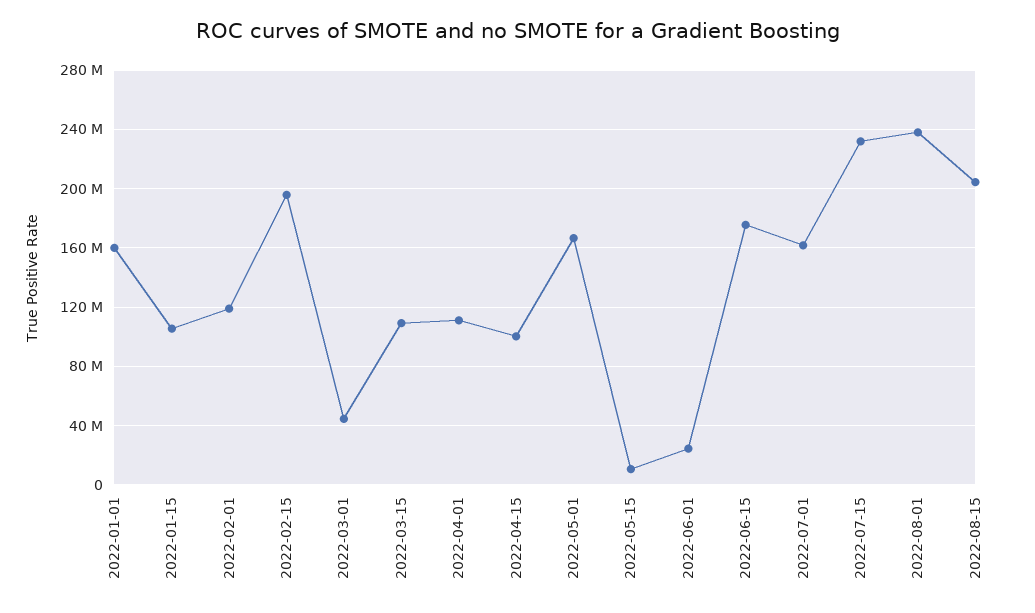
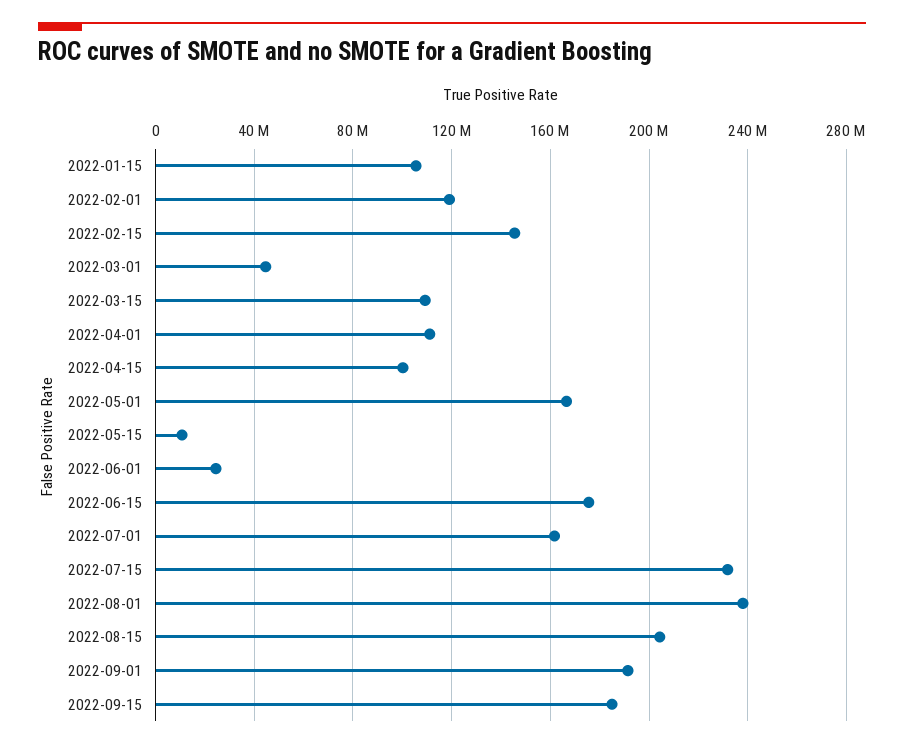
2022-01-01: 160000000 -> none
2022-02-15: 195000000 -> 145000000
2022-09-01: none -> 190000000
2022-09-15: none -> 185000000

